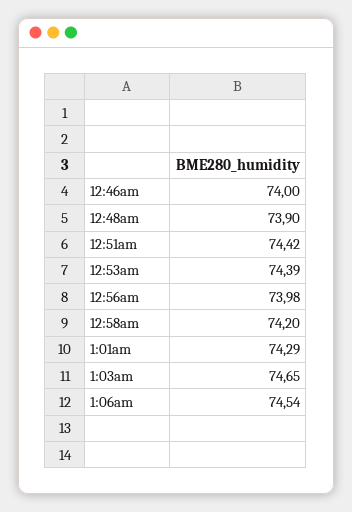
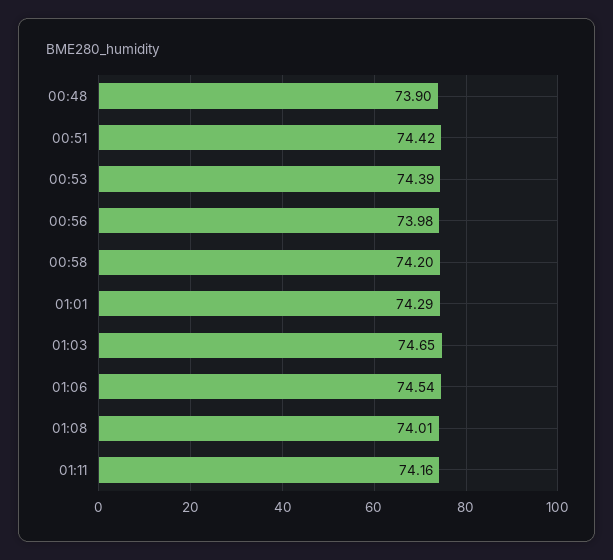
12:46am: 74 -> none
01:08: none -> 74.01
01:11: none -> 74.16

